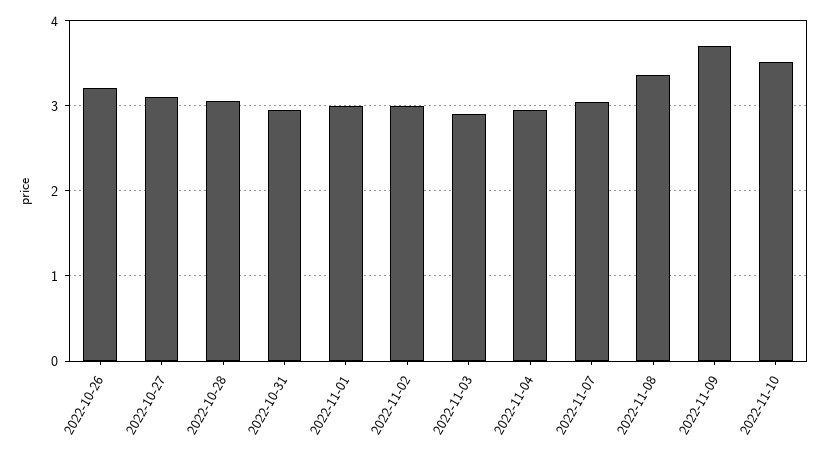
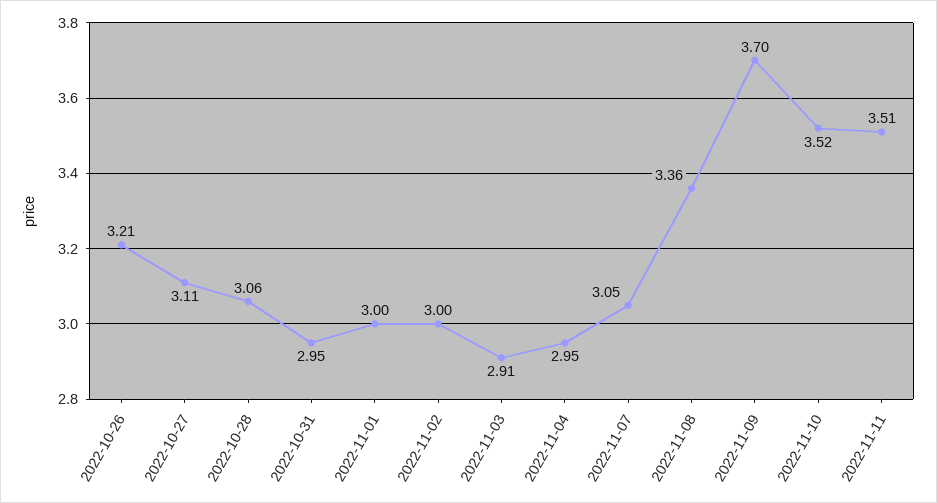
2022-11-11: none -> 3.51

